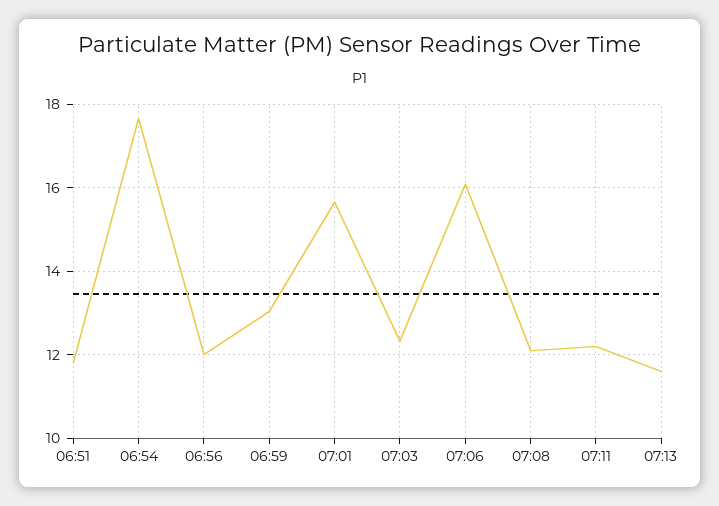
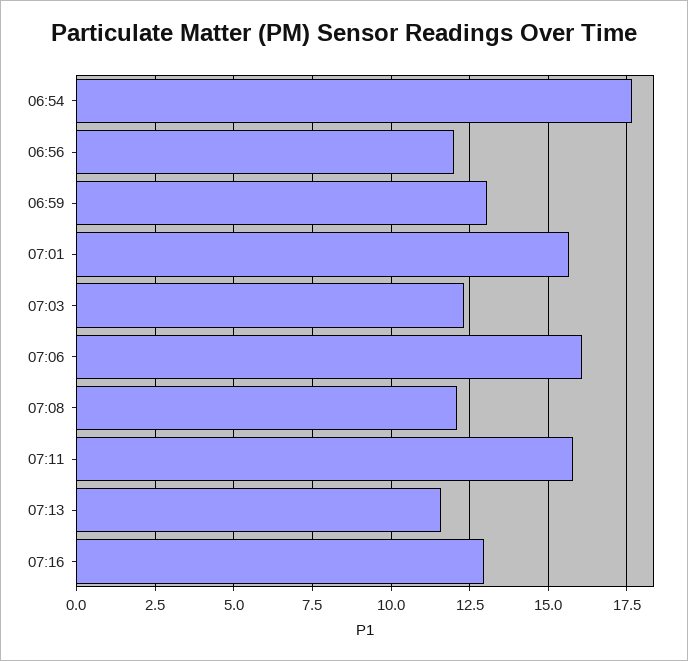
06:51: 11.8 -> none
07:11: 12.2 -> 15.75
07:16: none -> 13

